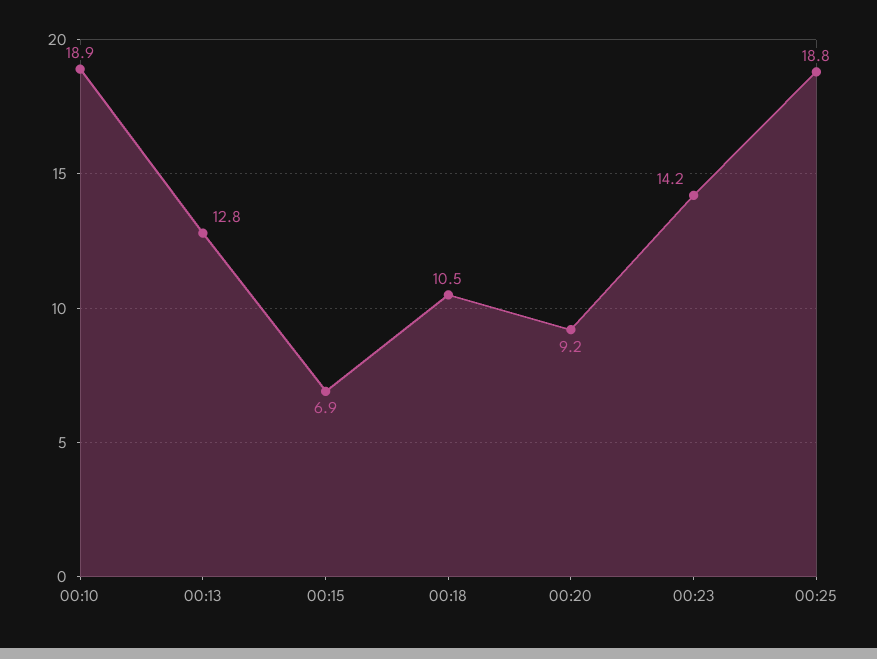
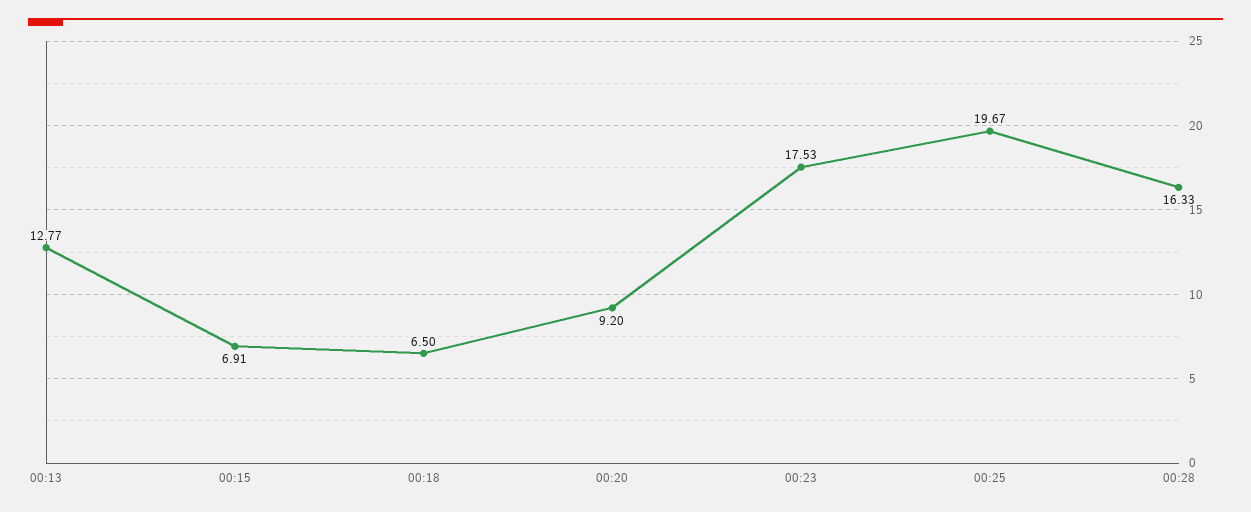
00:10: 18.9 -> none
00:18: 10.5 -> 6.5
00:23: 14.2 -> 17.53
00:25: 18.8 -> 19.67
00:28: none -> 16.33

